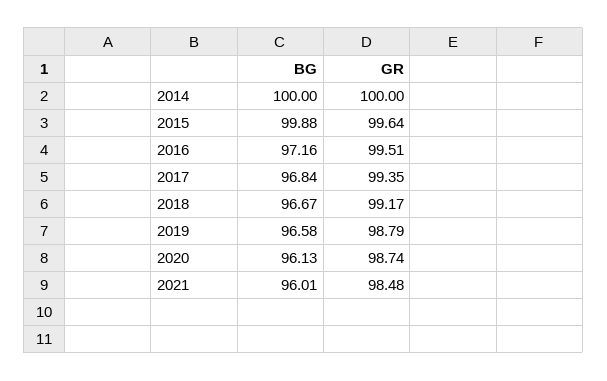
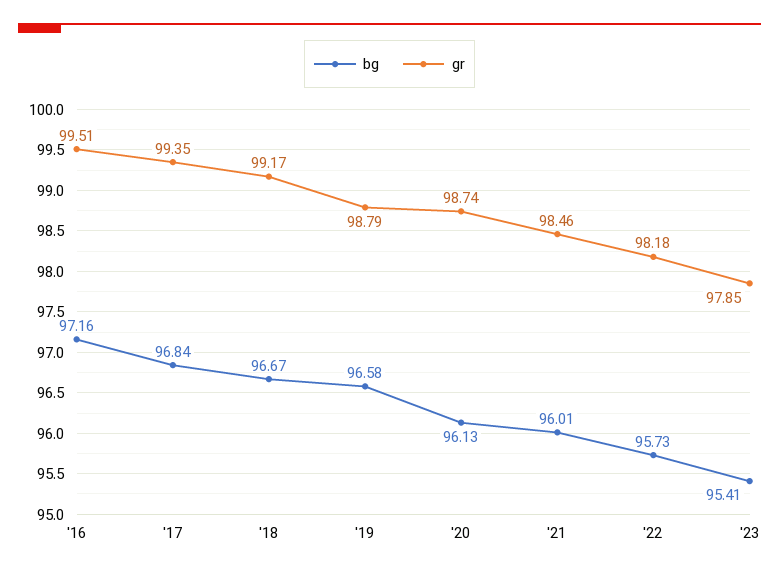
BG, 2014: 100 -> none
GR, 2014: 100 -> none
BG, 2015: 99.88 -> none
GR, 2015: 99.64 -> none
GR, 2021: 98.48 -> 98.46
BG, '22: none -> 95.73
GR, '22: none -> 98.18
BG, '23: none -> 95.41
GR, '23: none -> 97.85

